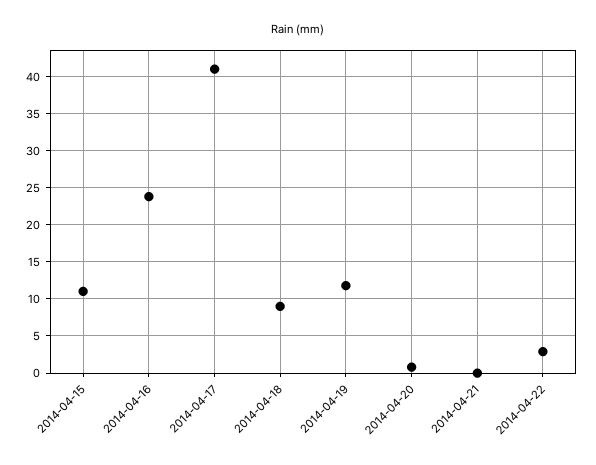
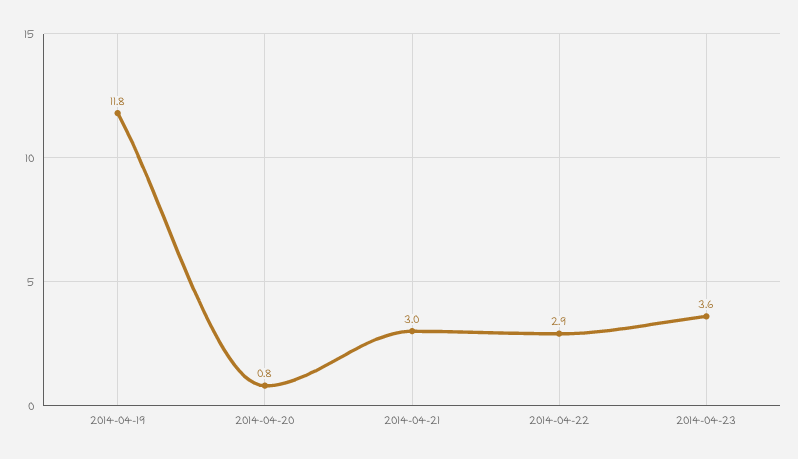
2014-04-15: 11 -> none
2014-04-16: 24 -> none
2014-04-17: 41 -> none
2014-04-18: 9 -> none
2014-04-21: 0 -> 3
2014-04-23: none -> 3.6

